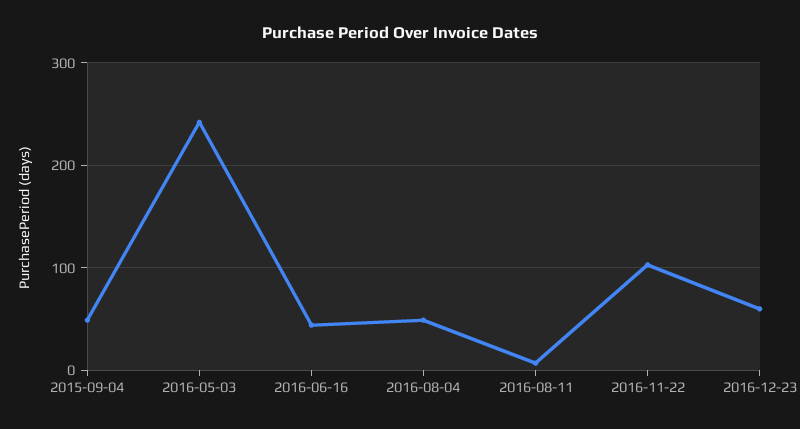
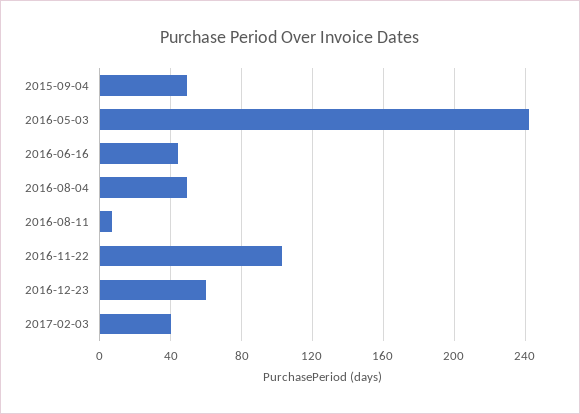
2017-02-03: none -> 40

